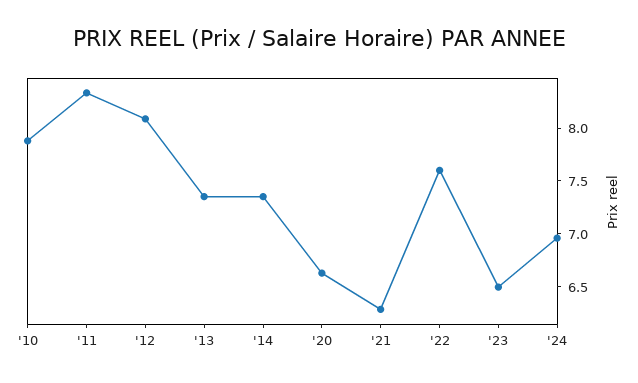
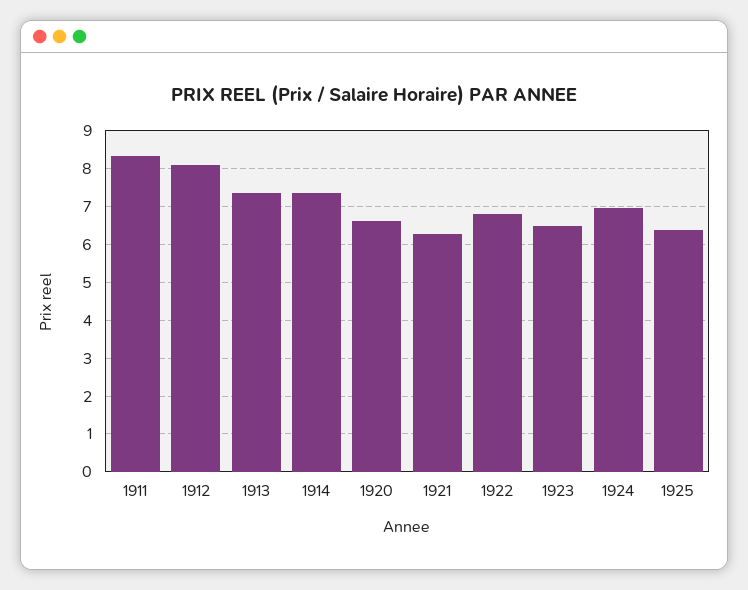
'10: 7.9 -> none
'22: 7.6 -> 6.8
1925: none -> 6.4

